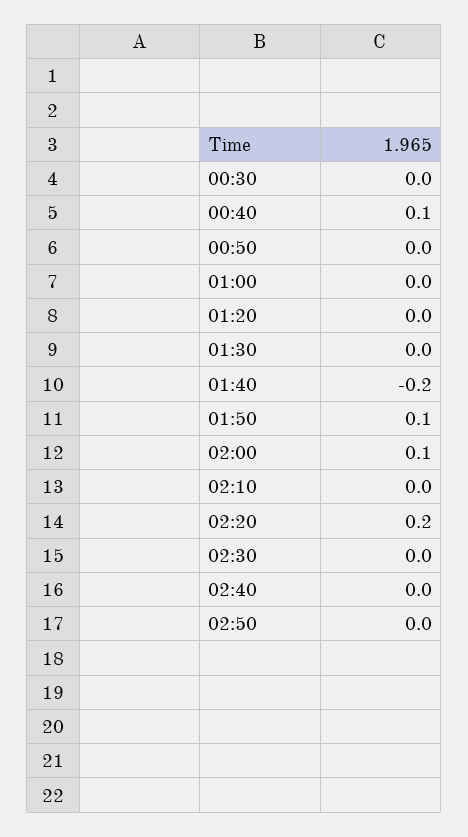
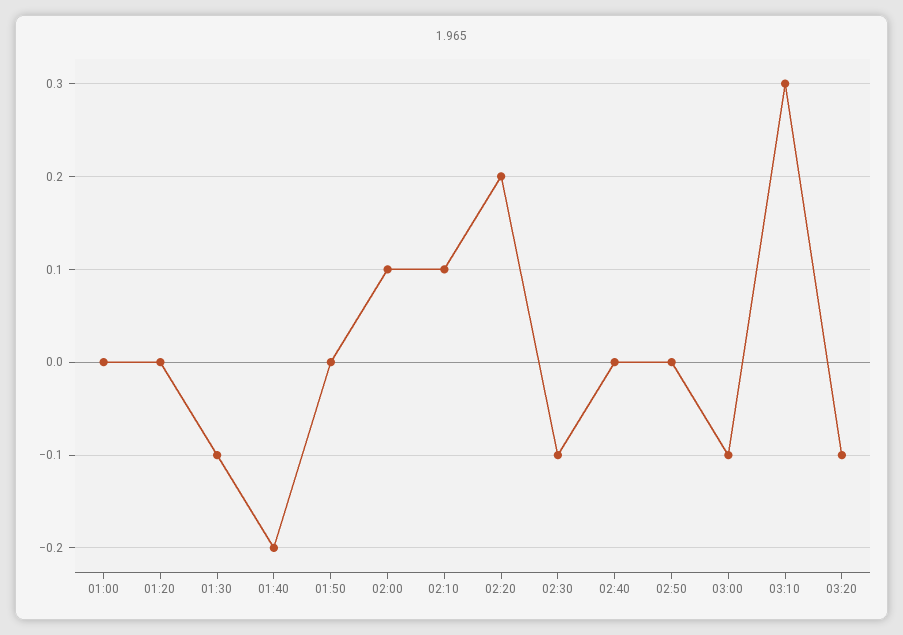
00:30: 0 -> none
00:40: 0.1 -> none
00:50: 0 -> none
01:30: 0 -> -0.1
01:50: 0.1 -> 0
02:10: 0 -> 0.1
02:30: 0 -> -0.1
03:00: none -> -0.1
03:10: none -> 0.3
03:20: none -> -0.1

